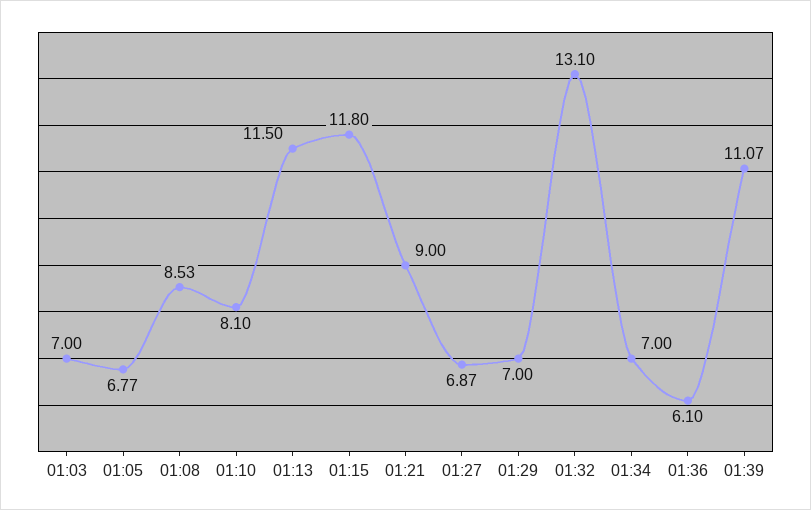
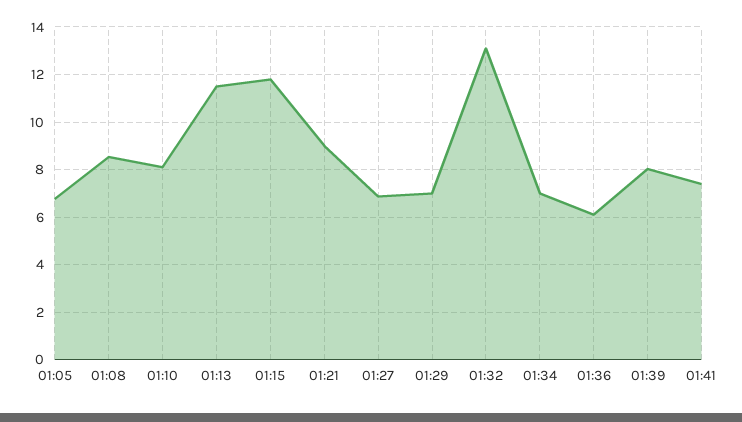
01:03: 7 -> none
01:39: 11.07 -> 8
01:41: none -> 7.5

